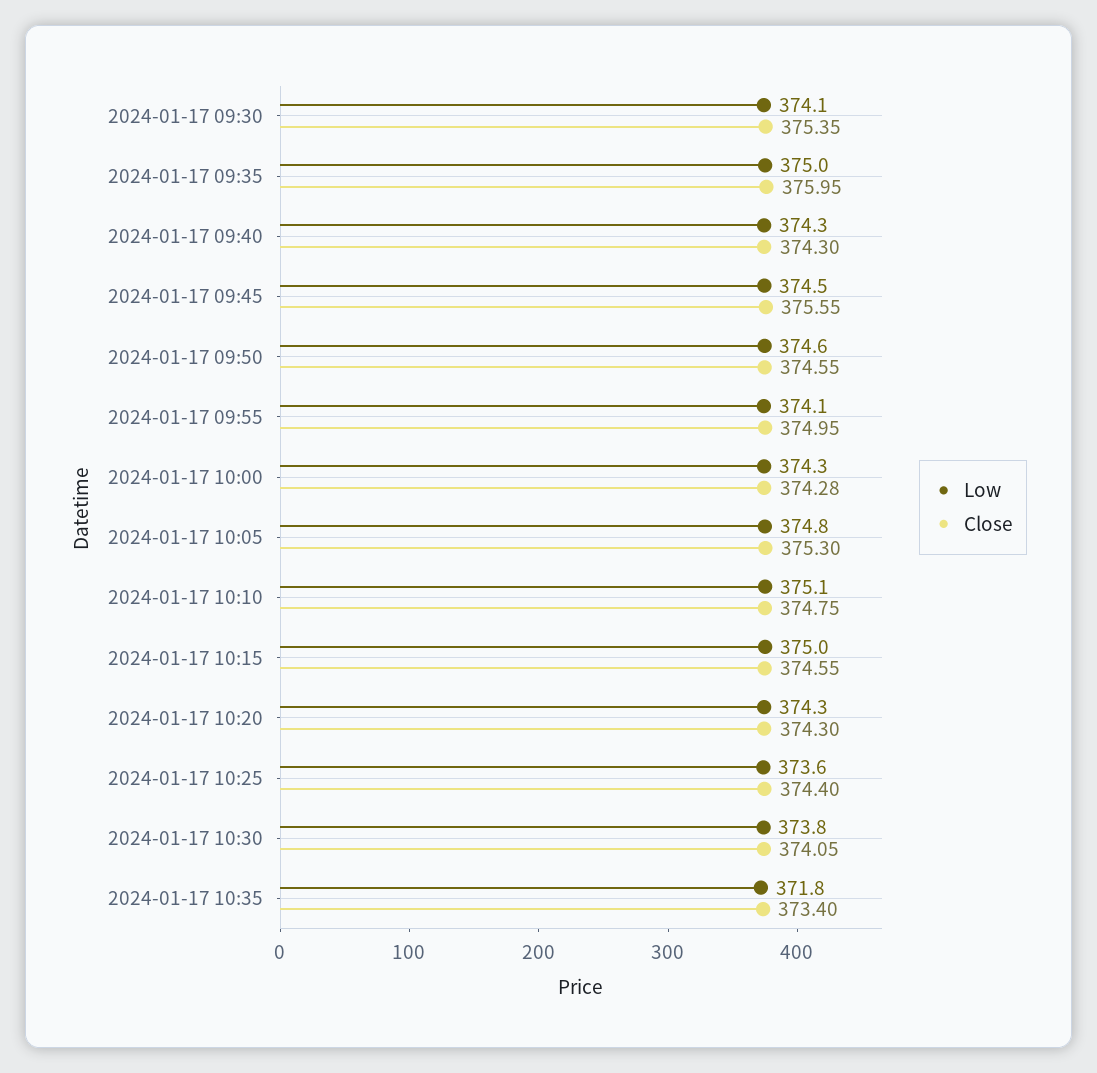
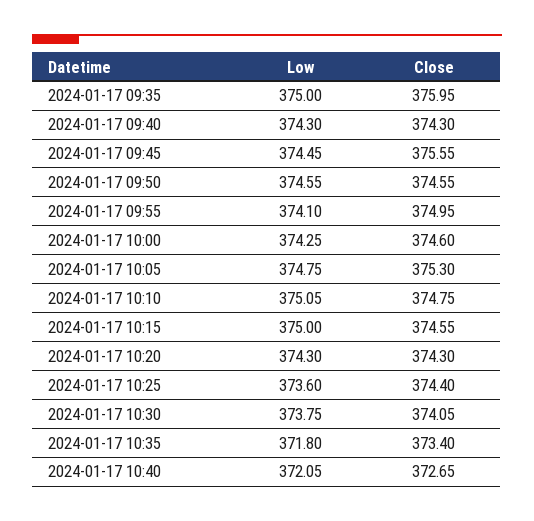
Low, 2024-01-17 09:30: 374.1 -> none
Close, 2024-01-17 09:30: 375.35 -> none
Close, 2024-01-17 10:00: 374.28 -> 374.6
Low, 2024-01-17 10:40: none -> 372.05
Close, 2024-01-17 10:40: none -> 372.65

